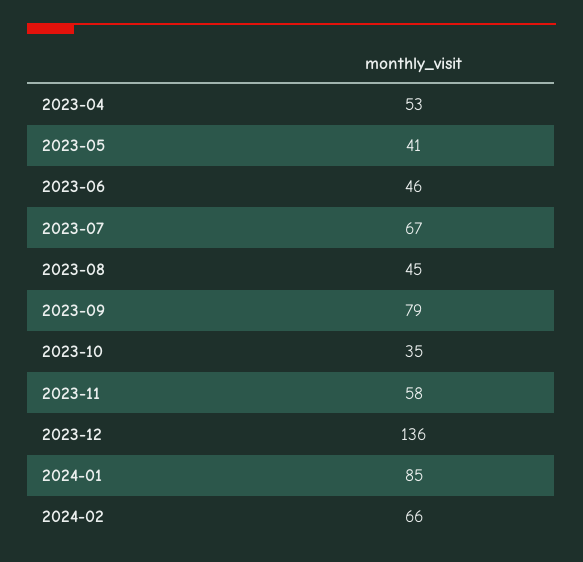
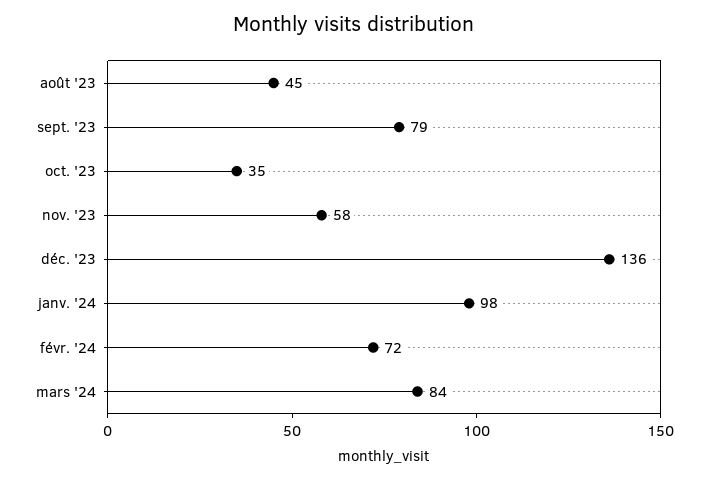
2023-04: 53 -> none
2023-05: 41 -> none
2023-06: 46 -> none
2023-07: 67 -> none
2024-01: 85 -> 98
2024-02: 66 -> 72
mars '24: none -> 84

